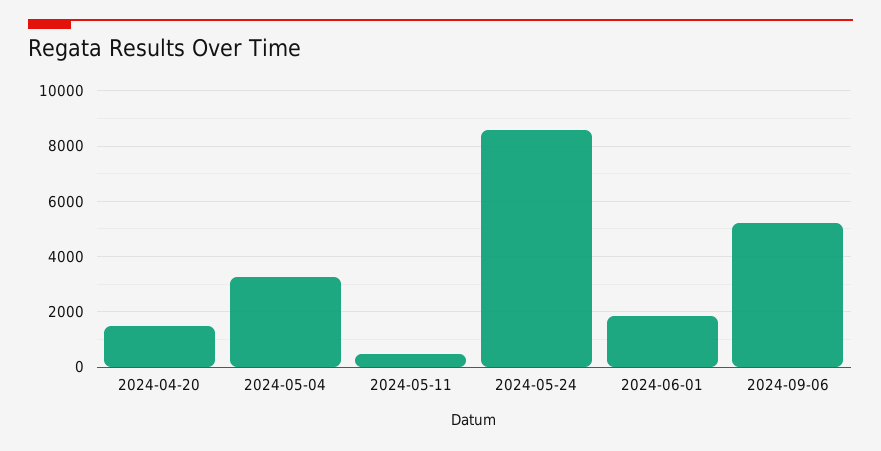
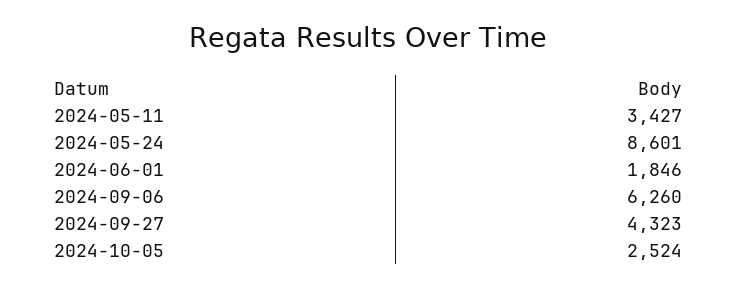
2024-04-20: 1500 -> none
2024-05-04: 3250 -> none
2024-05-11: 500 -> 3427
2024-09-06: 5250 -> 6260
2024-09-27: none -> 4323
2024-10-05: none -> 2524

